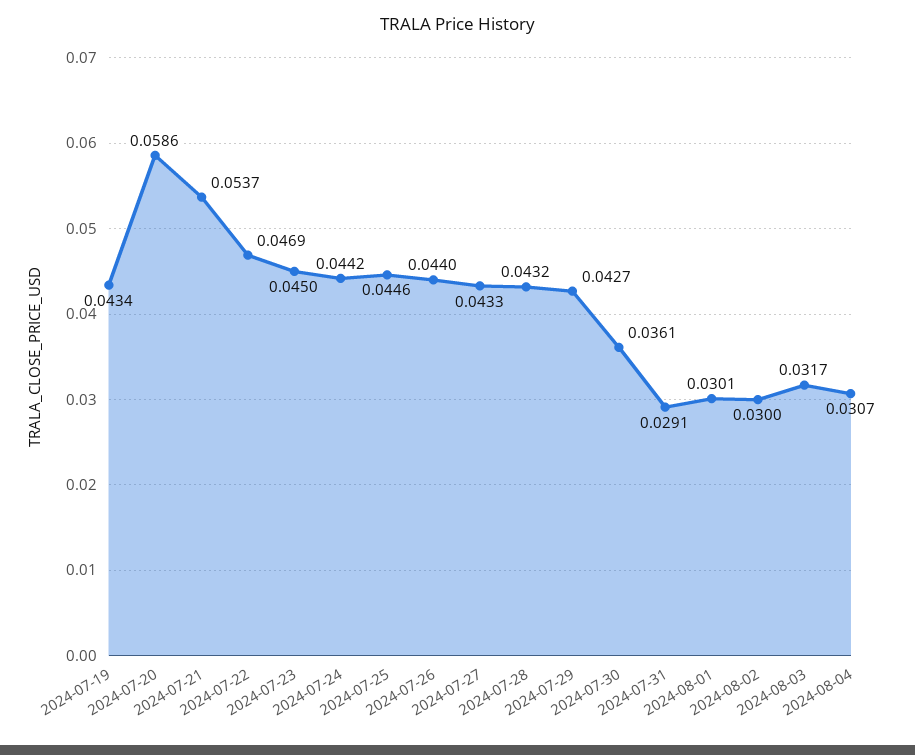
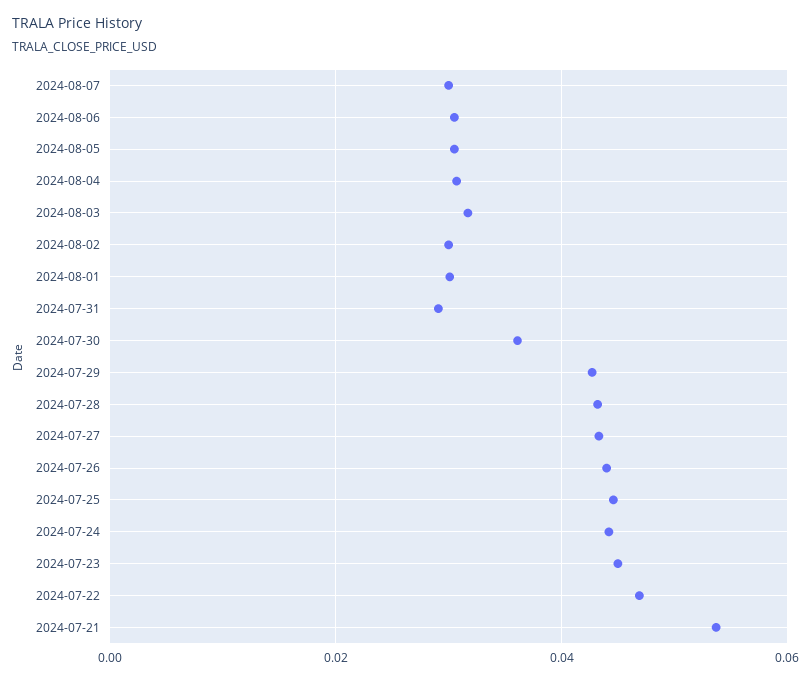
2024-07-19: 0.0434 -> none
2024-07-20: 0.0586 -> none
2024-08-07: none -> 0.03
2024-08-06: none -> 0.03
2024-08-05: none -> 0.03

